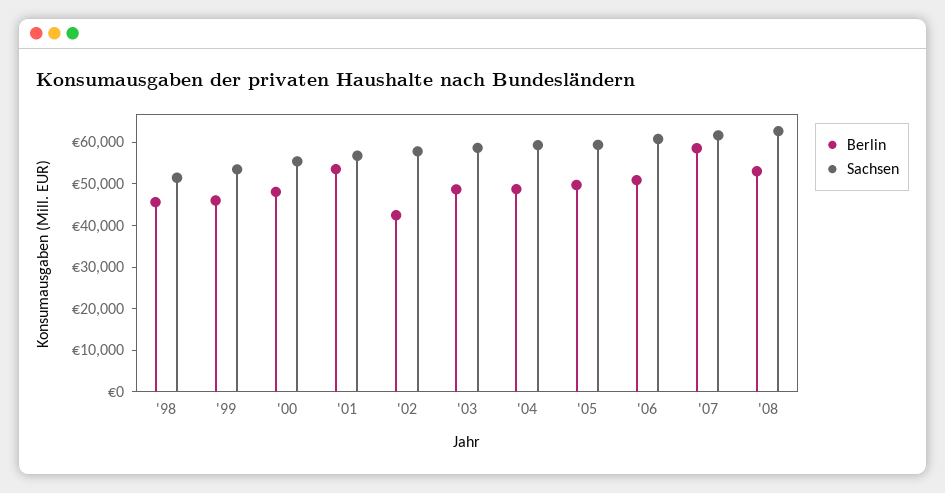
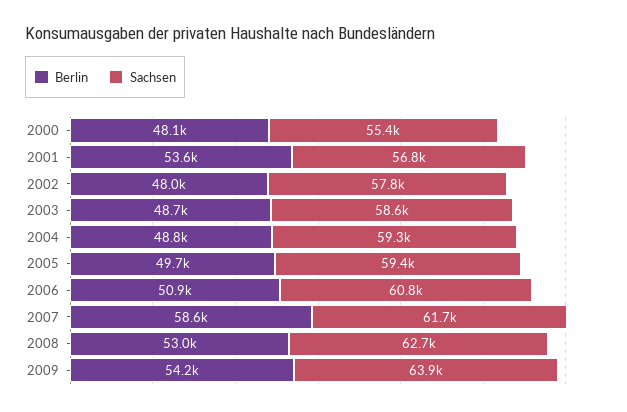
Berlin, '98: 46000 -> none
Sachsen, '98: 52000 -> none
Berlin, '99: 46000 -> none
Sachsen, '99: 54000 -> none
Berlin, '02: 42000 -> 48000
Berlin, 2009: none -> 54200
Sachsen, 2009: none -> 63900

